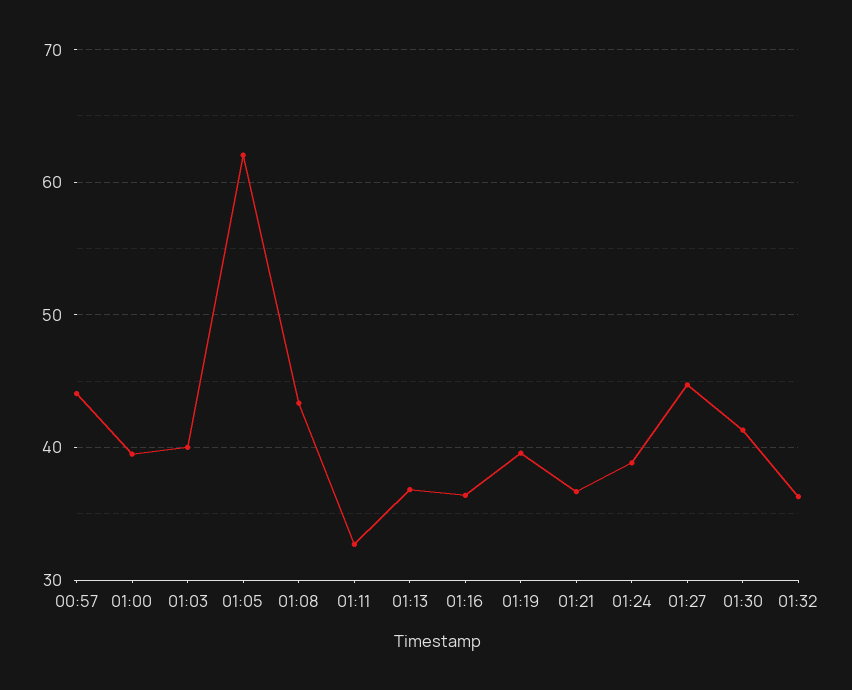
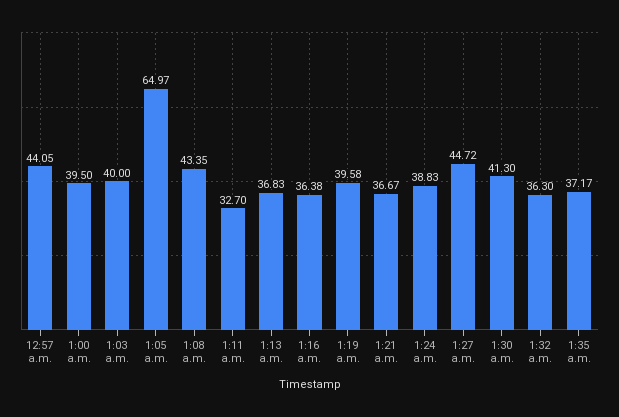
01:05: 62 -> 64.97
1:35 a.m.: none -> 37.17

